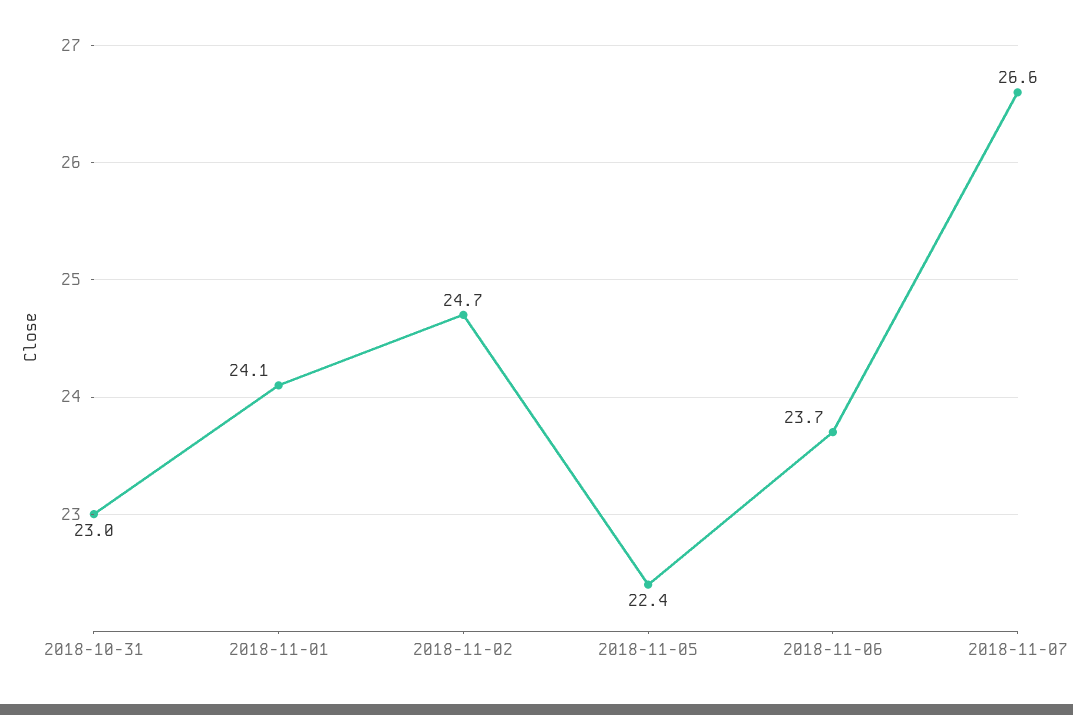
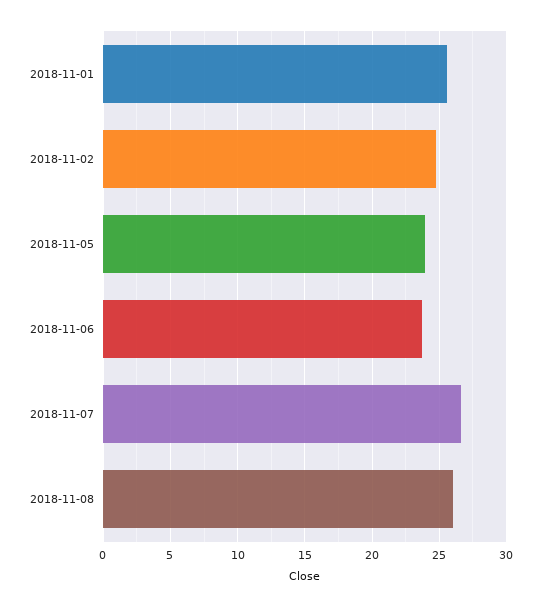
2018-10-31: 23 -> none
2018-11-01: 24.1 -> 25.5
2018-11-05: 22.4 -> 24
2018-11-08: none -> 26

